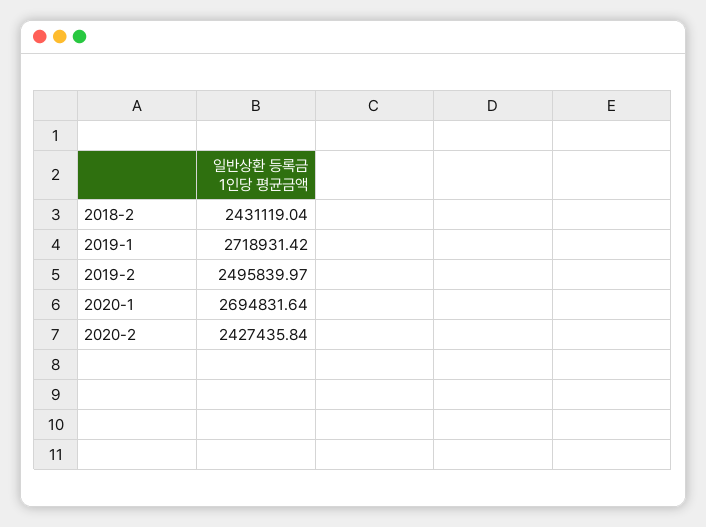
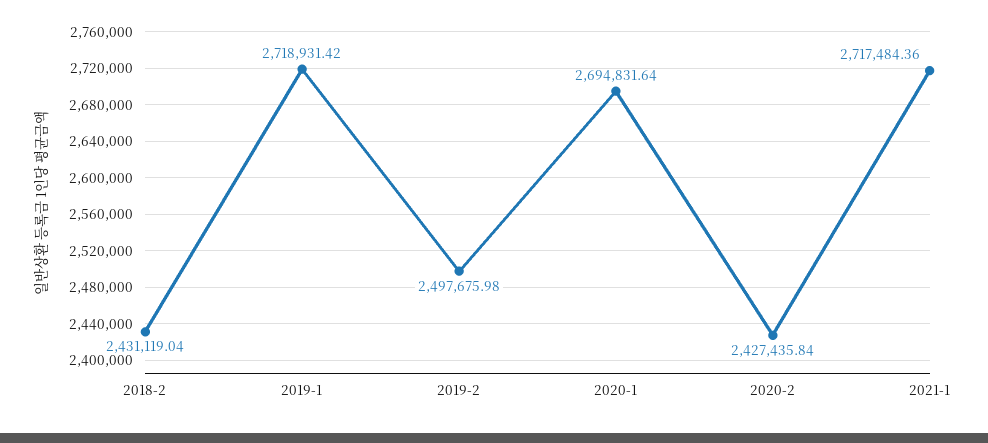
2019-2: 2495839.97 -> 2497675.98
2021-1: none -> 2717484.36

